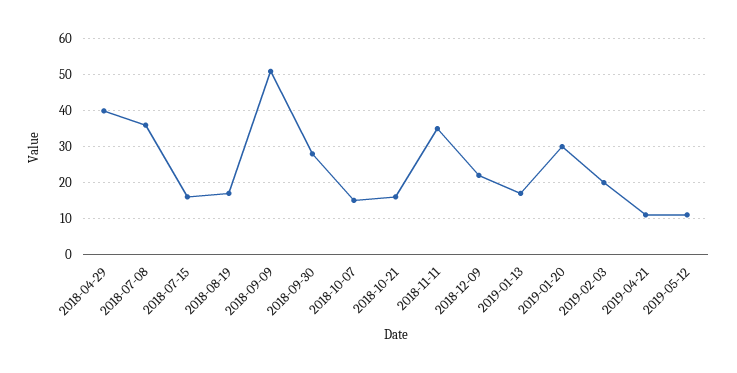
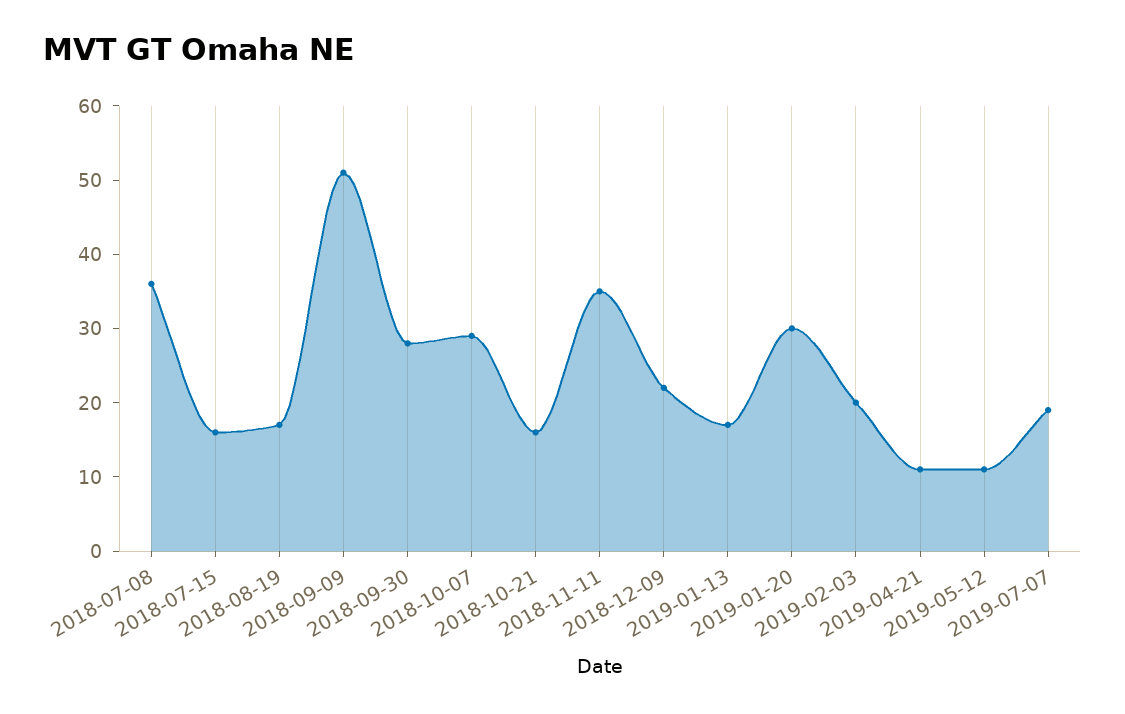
2018-04-29: 40 -> none
2018-10-07: 15 -> 30
2019-07-07: none -> 20

